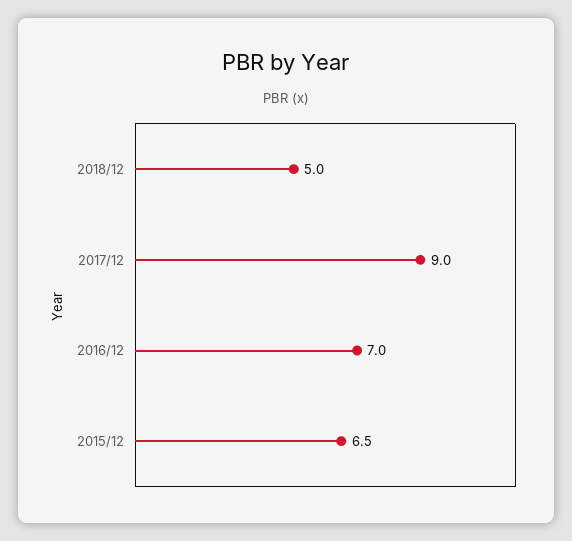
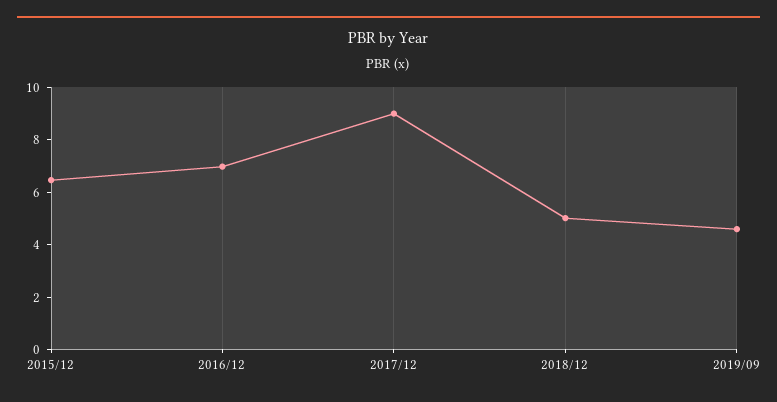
2019/09: none -> 4.5

